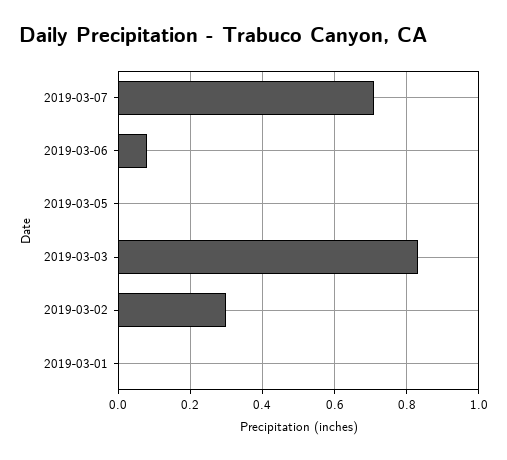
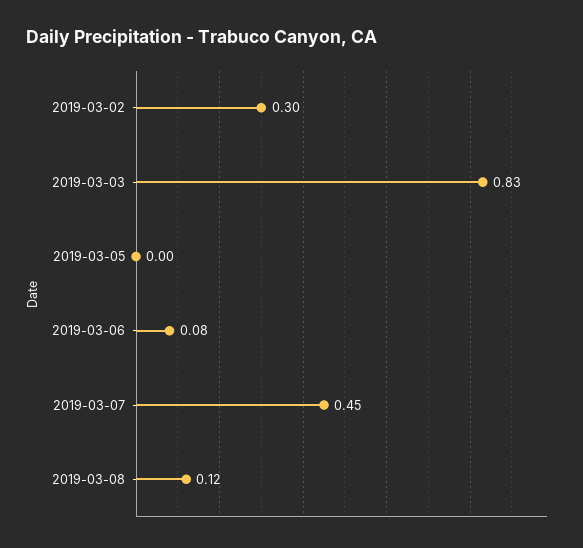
2019-03-07: 0.7 -> 0.45
2019-03-01: 0 -> none
2019-03-08: none -> 0.12

